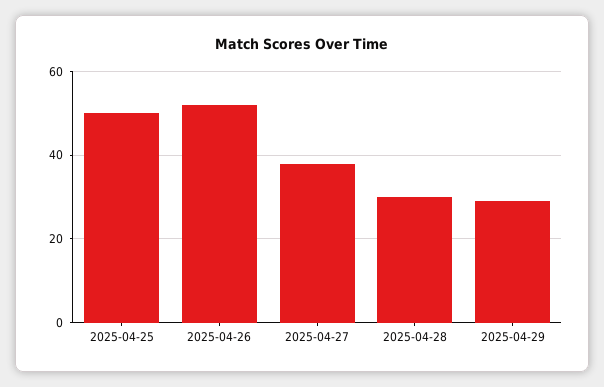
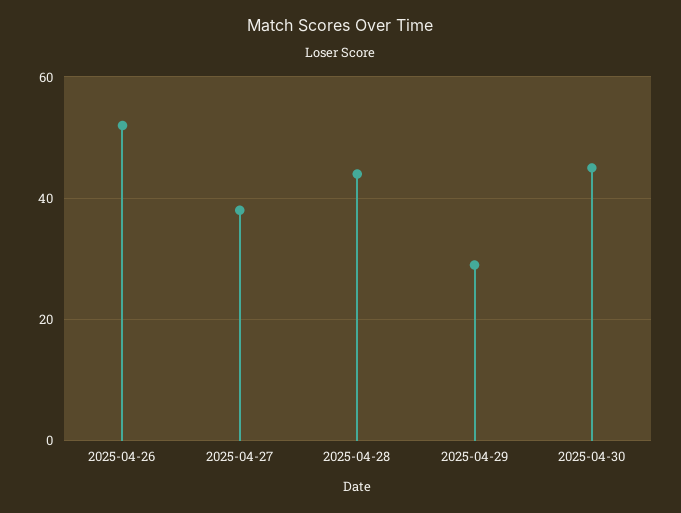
2025-04-25: 50 -> none
2025-04-28: 30 -> 45
2025-04-30: none -> 45

